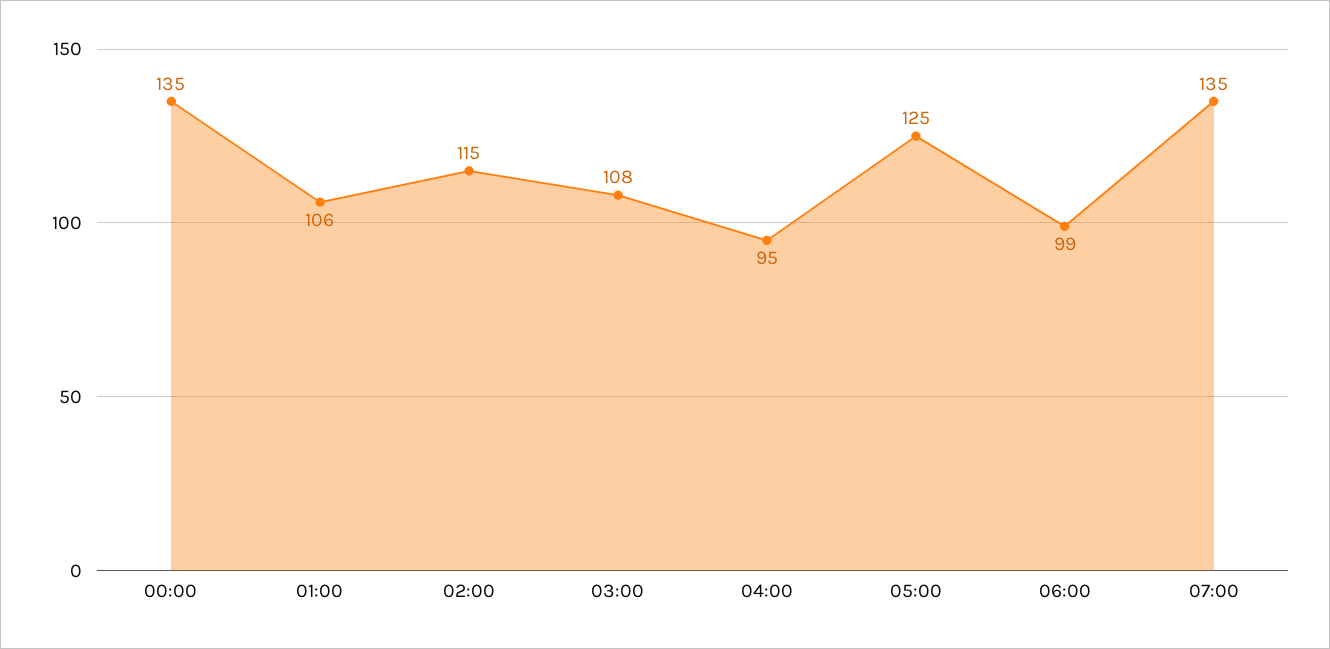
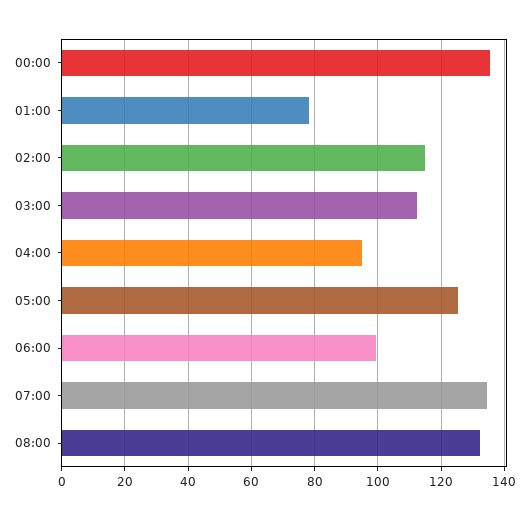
01:00: 106 -> 78
03:00: 108 -> 112
08:00: none -> 132

